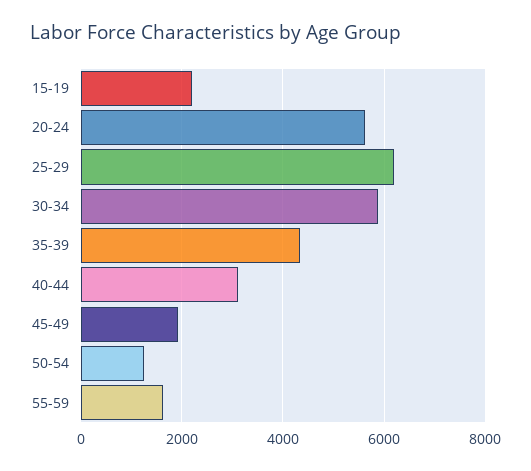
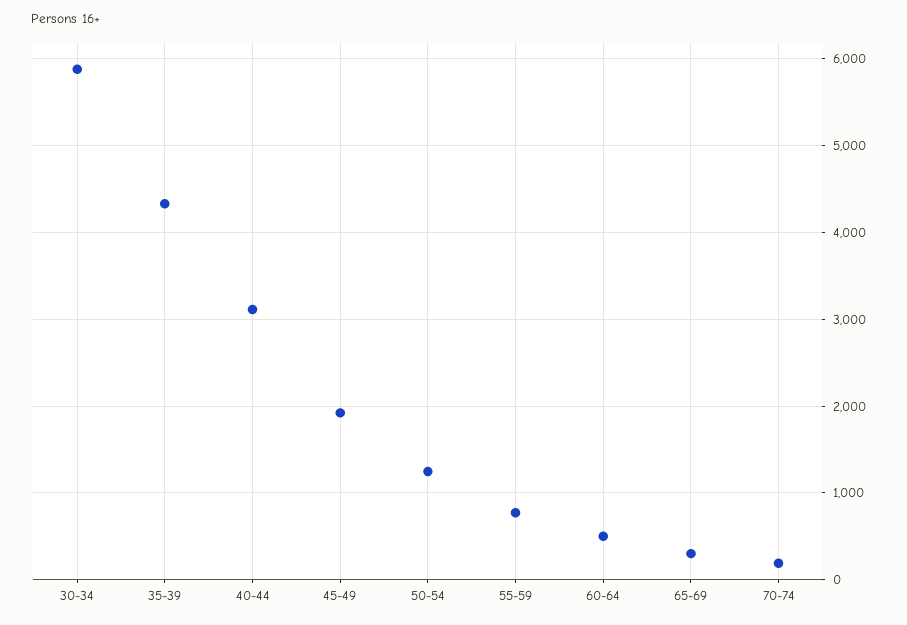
15-19: 2200 -> none
20-24: 5600 -> none
25-29: 6200 -> none
55-59: 1600 -> 800
60-64: none -> 500
65-69: none -> 300
70-74: none -> 200

